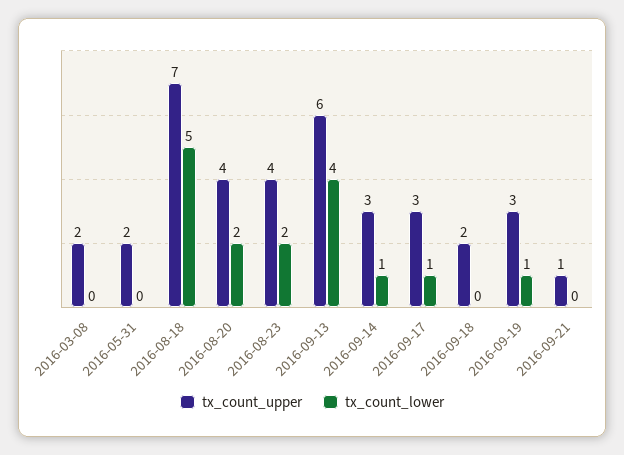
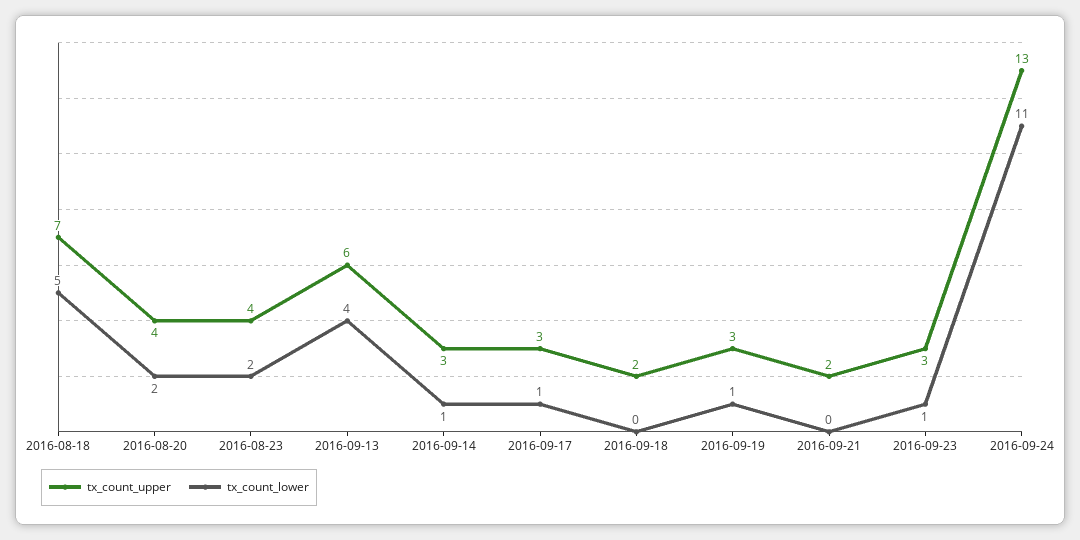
tx_count_upper, 2016-03-08: 2 -> none
tx_count_lower, 2016-03-08: 0 -> none
tx_count_upper, 2016-05-31: 2 -> none
tx_count_lower, 2016-05-31: 0 -> none
tx_count_upper, 2016-09-21: 1 -> 2
tx_count_upper, 2016-09-23: none -> 3
tx_count_lower, 2016-09-23: none -> 1
tx_count_upper, 2016-09-24: none -> 13
tx_count_lower, 2016-09-24: none -> 11

